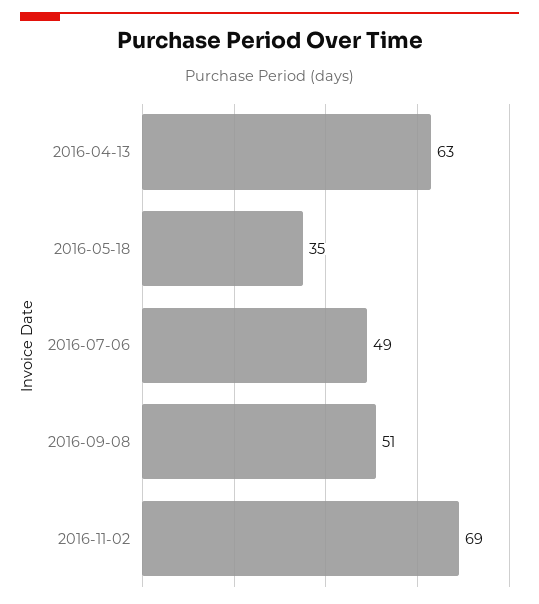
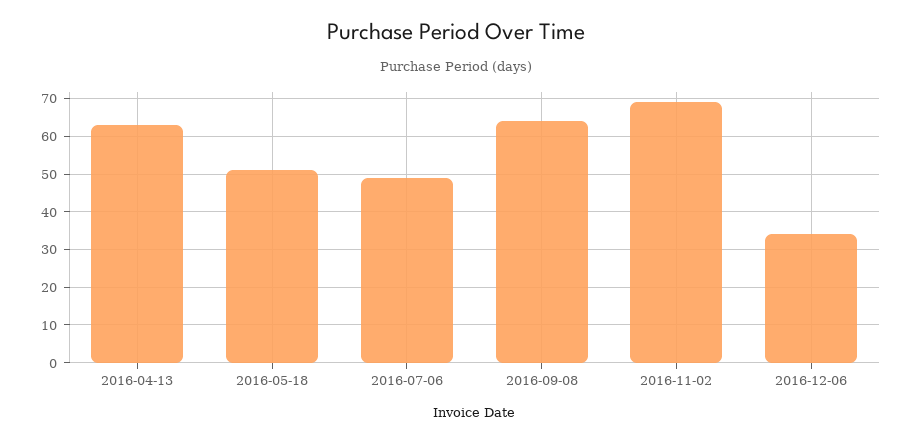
2016-05-18: 35 -> 50
2016-09-08: 51 -> 65
2016-12-06: none -> 35

